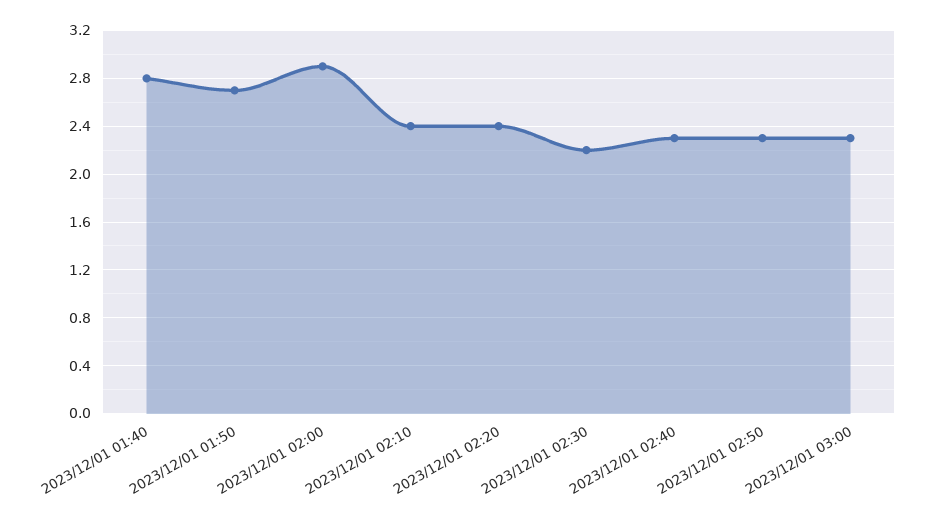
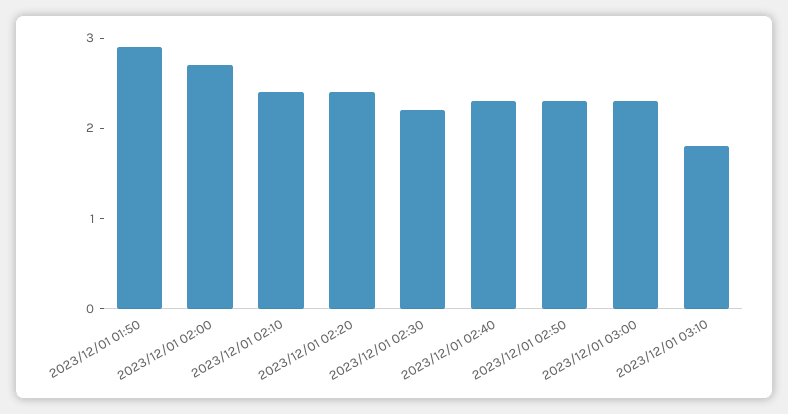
2023/12/01 01:40: 2.8 -> none
2023/12/01 01:50: 2.7 -> 2.9
2023/12/01 02:00: 2.9 -> 2.7
2023/12/01 03:10: none -> 1.8

